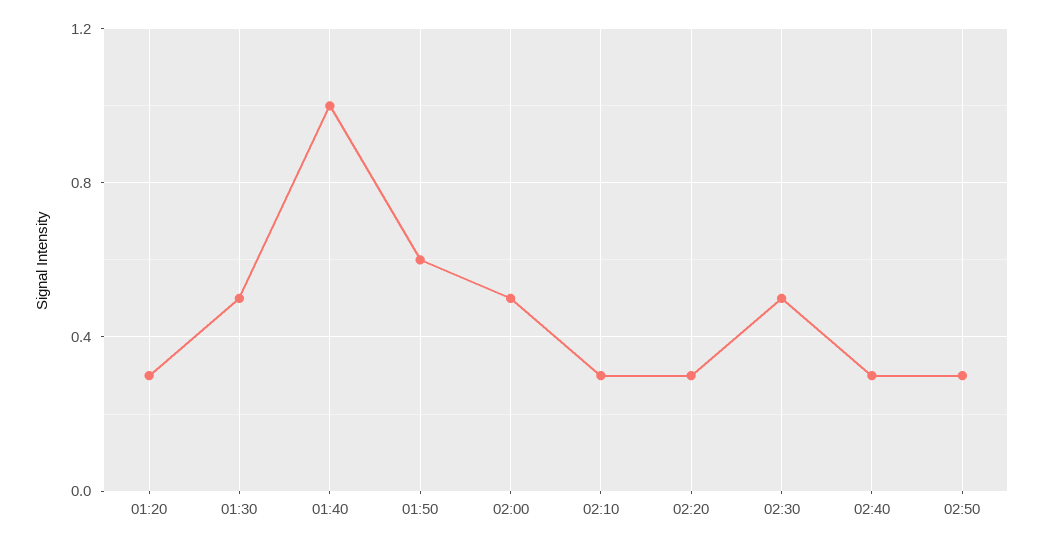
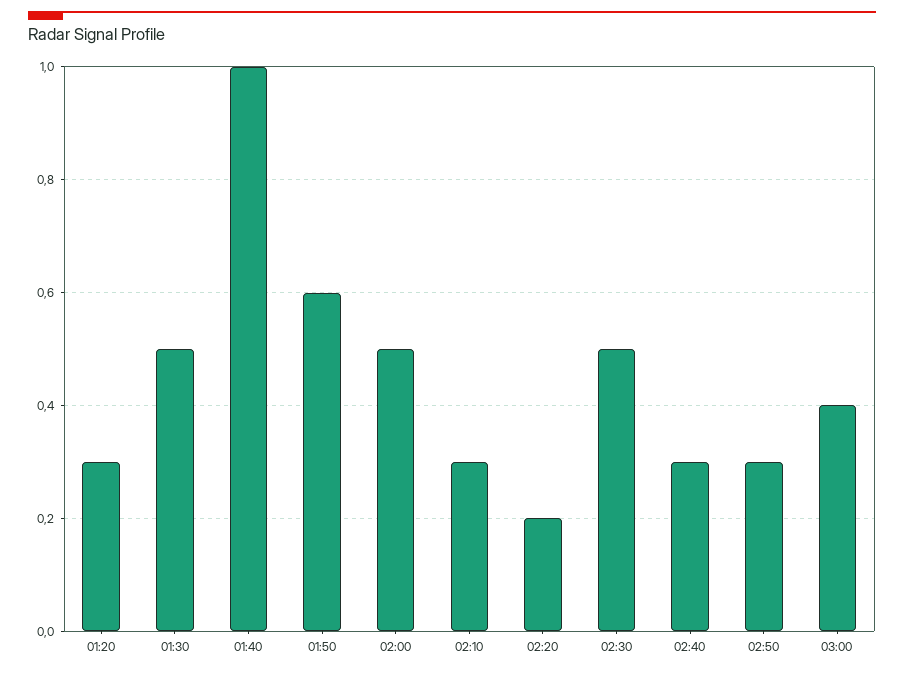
02:20: 0.3 -> 0.2
03:00: none -> 0.4

